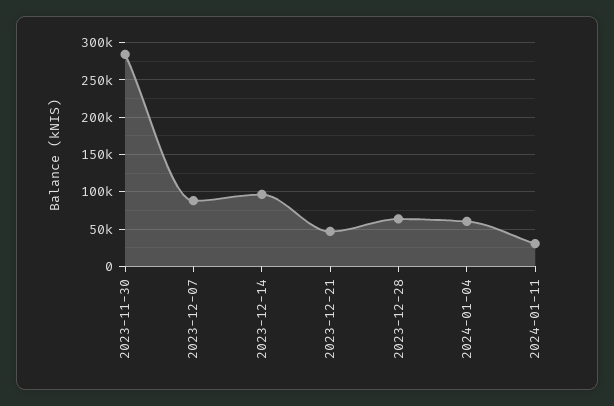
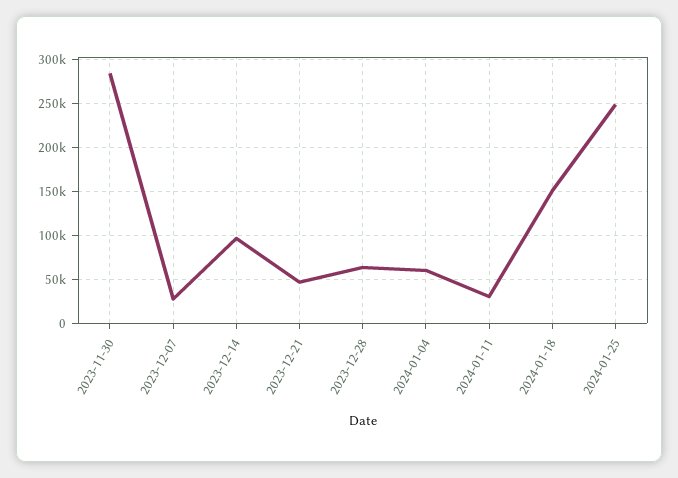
2023-12-07: 90000 -> 30000
2024-01-18: none -> 150000
2024-01-25: none -> 250000

